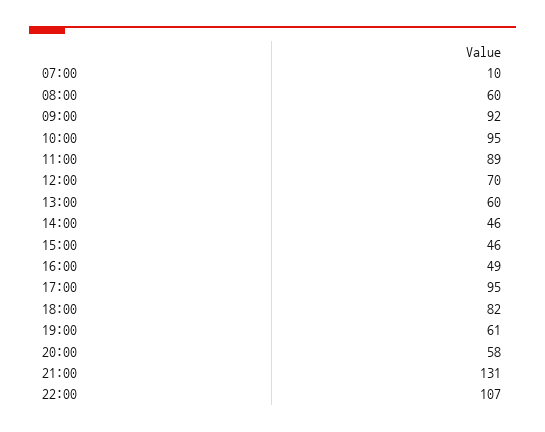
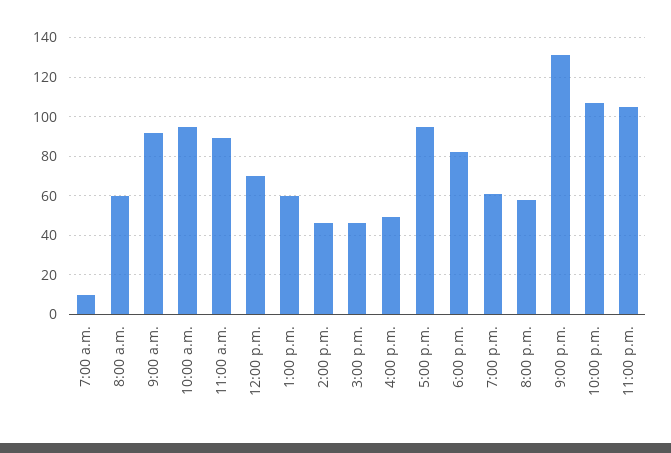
11:00 p.m.: none -> 105

